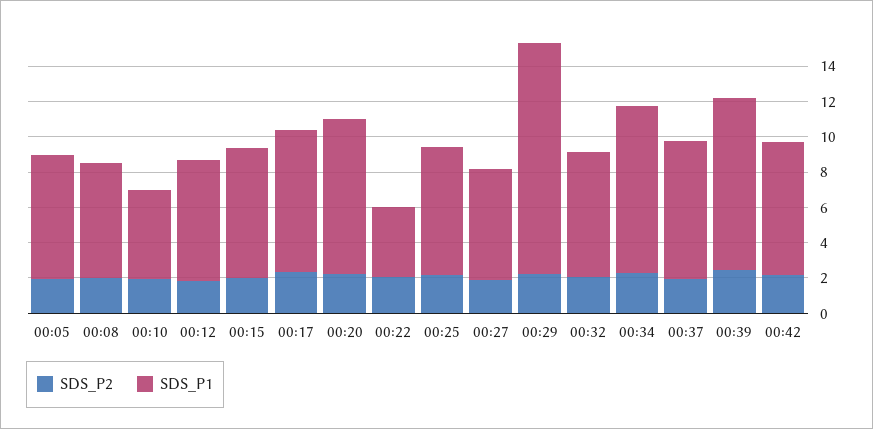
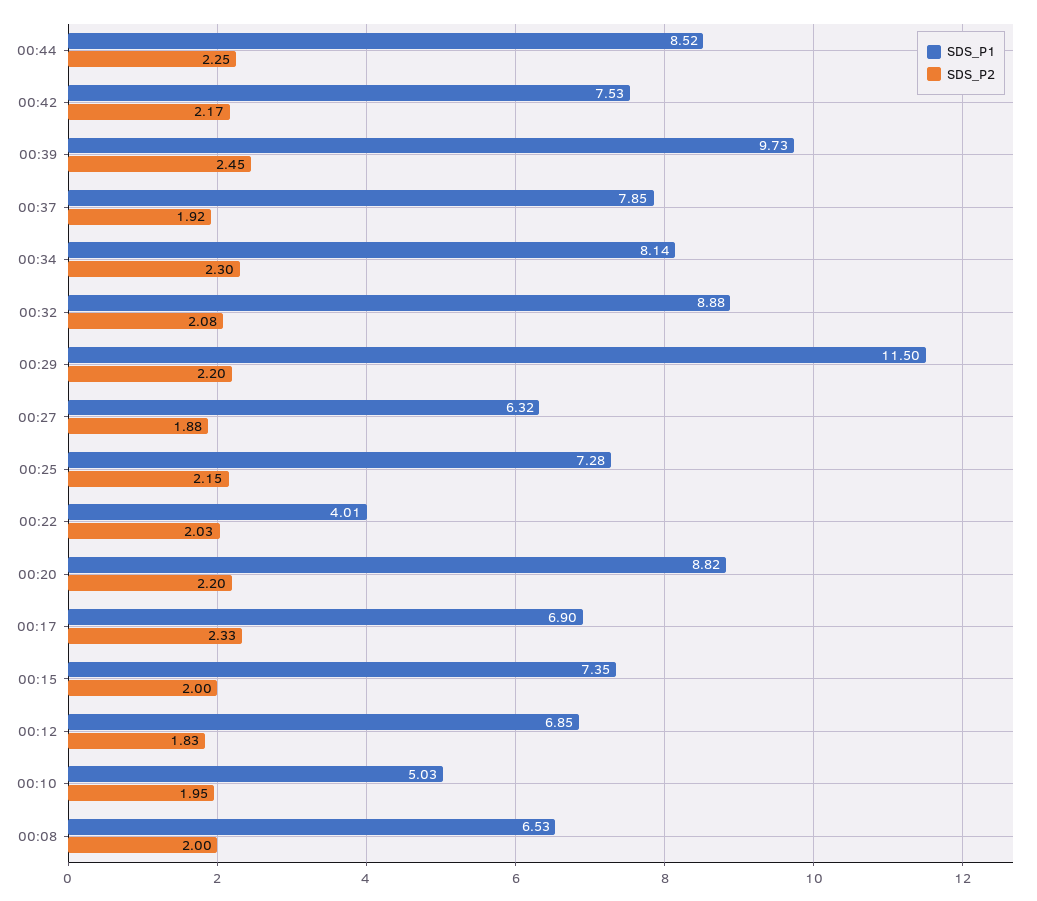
SDS_P2, 00:05: 2 -> none
SDS_P1, 00:05: 7 -> none
SDS_P1, 00:17: 8 -> 6.9
SDS_P1, 00:29: 13 -> 11.5
SDS_P1, 00:32: 7 -> 8.88
SDS_P1, 00:34: 9.5 -> 8.14
SDS_P1, 00:44: none -> 8.52
SDS_P2, 00:44: none -> 2.25

